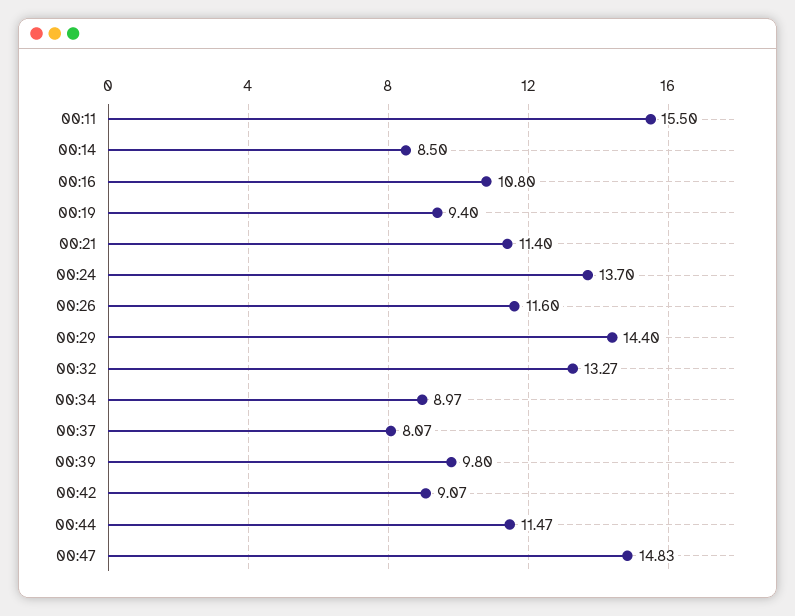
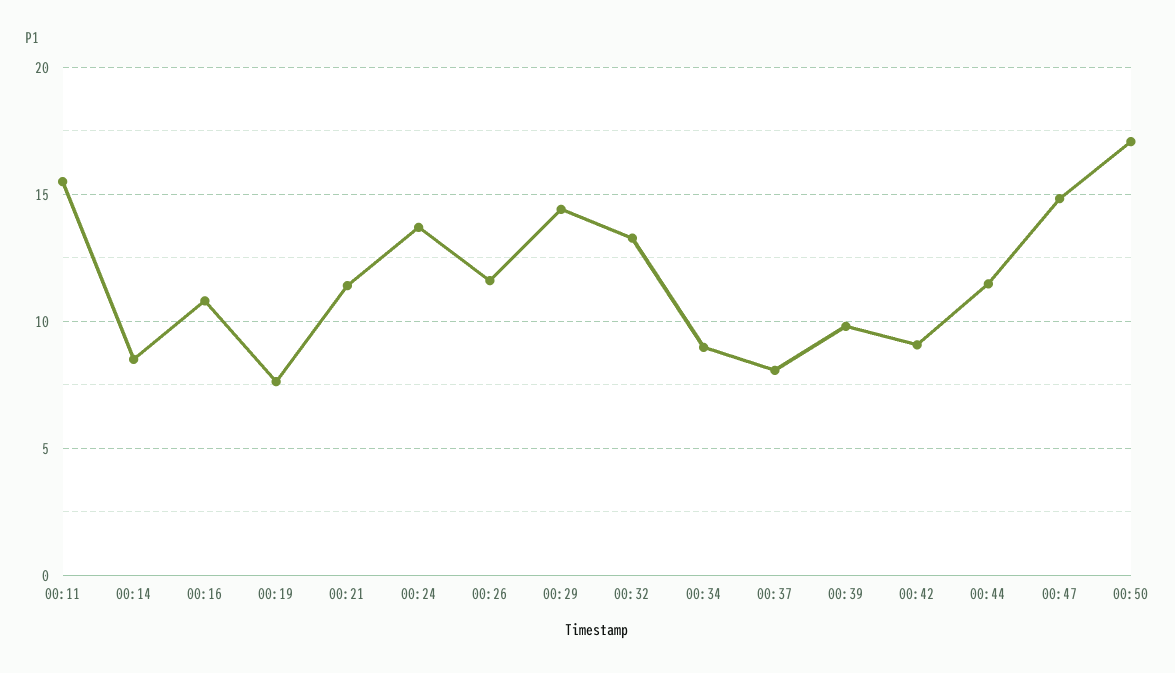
00:19: 9.4 -> 7.5
00:50: none -> 17

